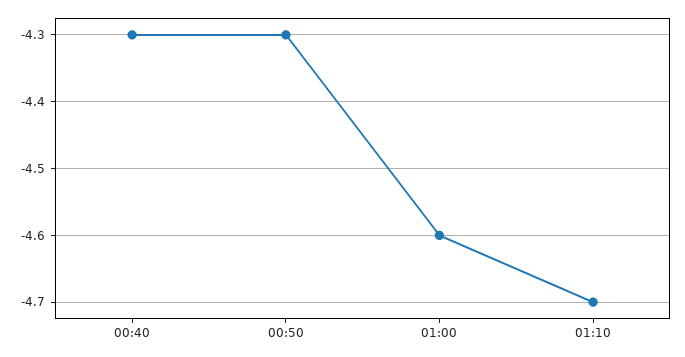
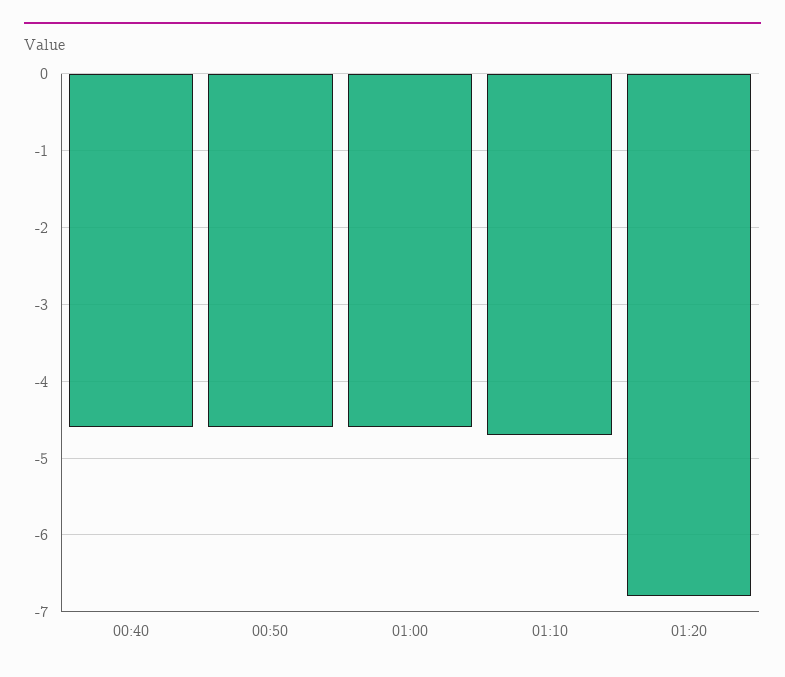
00:40: -4.3 -> -4.6
00:50: -4.3 -> -4.6
01:20: none -> -6.8

